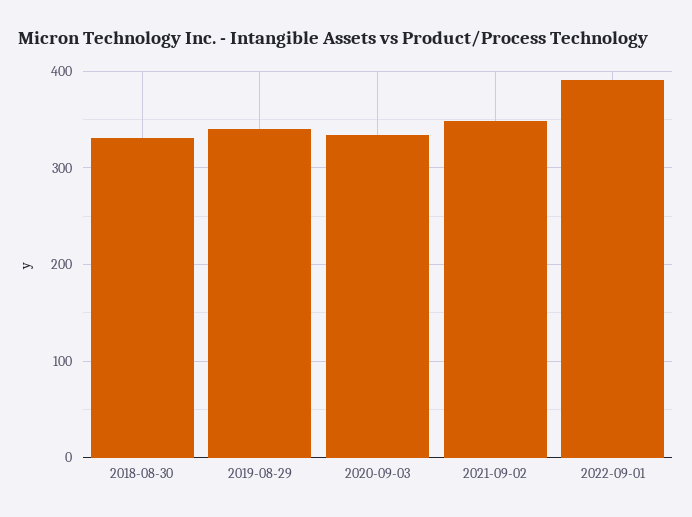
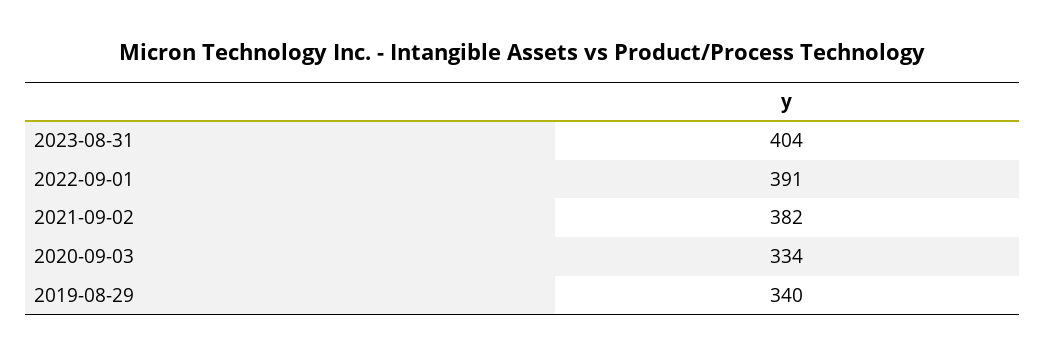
2018-08-30: 330 -> none
2021-09-02: 350 -> 382
2023-08-31: none -> 404

